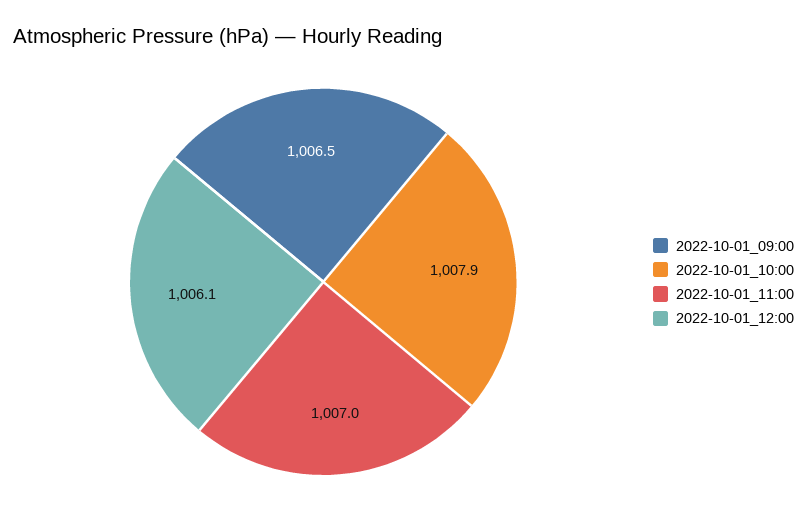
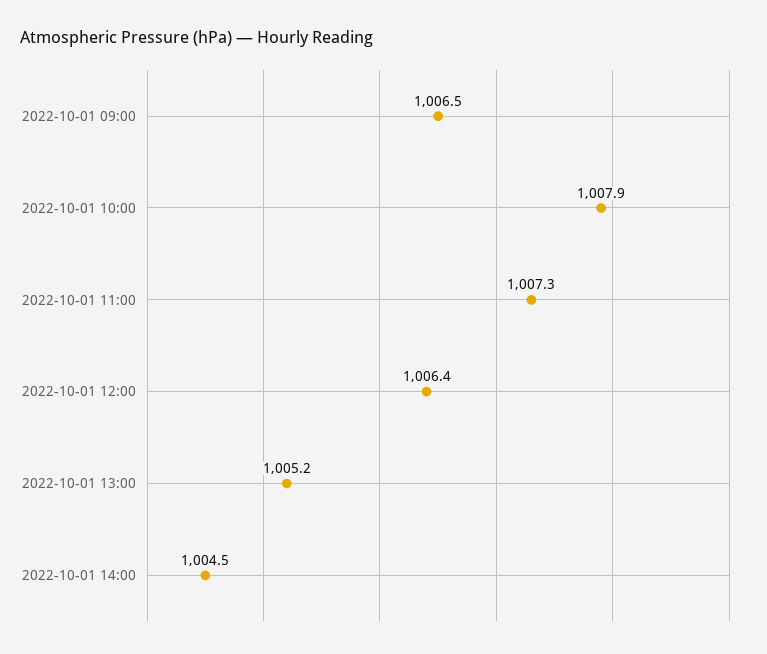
2022-10-01_11:00: 1007 -> 1007.3
2022-10-01_12:00: 1006.1 -> 1006.4
2022-10-01 13:00: none -> 1005.2
2022-10-01 14:00: none -> 1004.5

